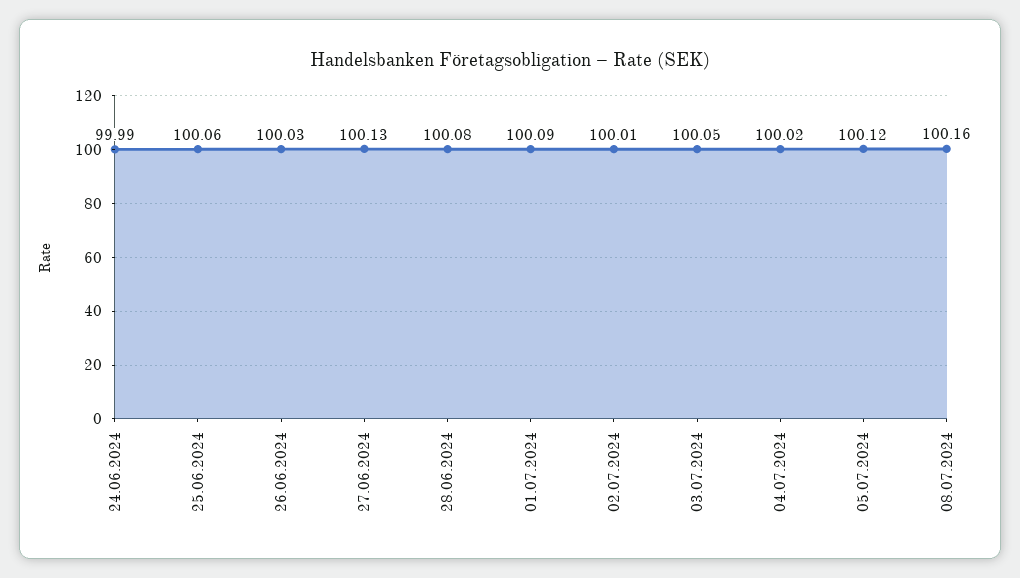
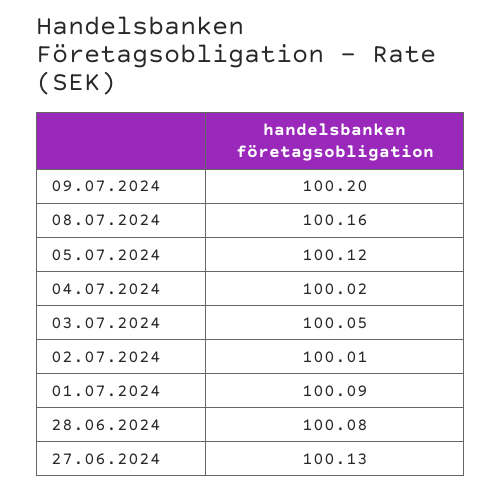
24.06.2024: 99.99 -> none
25.06.2024: 100.06 -> none
26.06.2024: 100.03 -> none
09.07.2024: none -> 100.2

